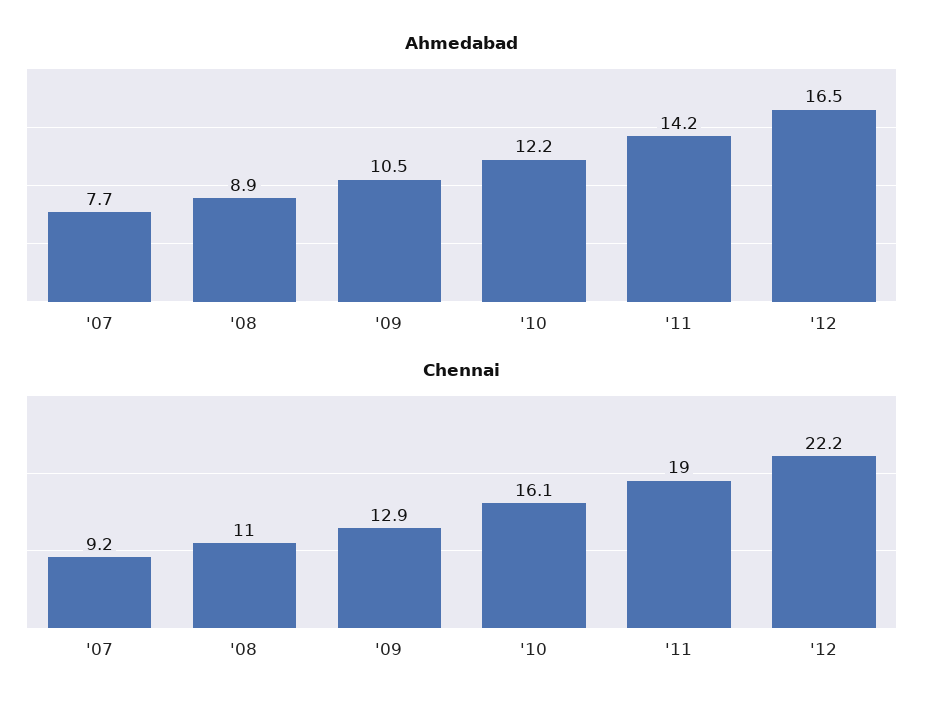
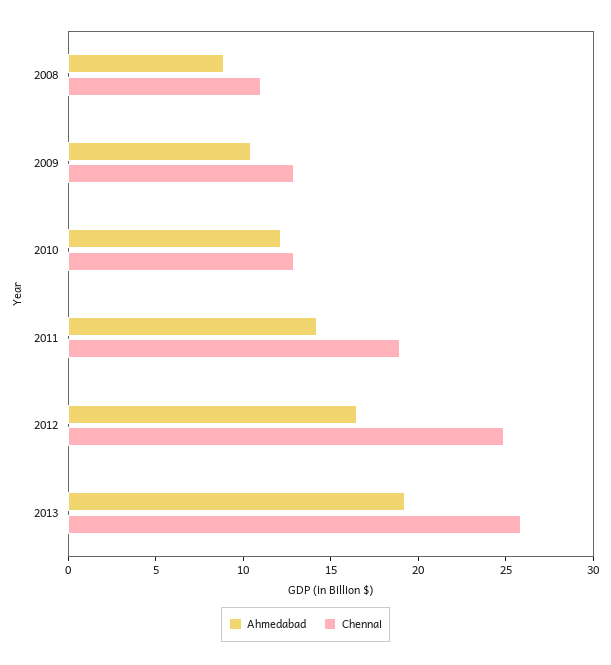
Ahmedabad, '07: 7.7 -> none
Chennai, '07: 9.2 -> none
Chennai, '10: 16.1 -> 13
Chennai, '12: 22.2 -> 25
Ahmedabad, 2013: none -> 19
Chennai, 2013: none -> 26

